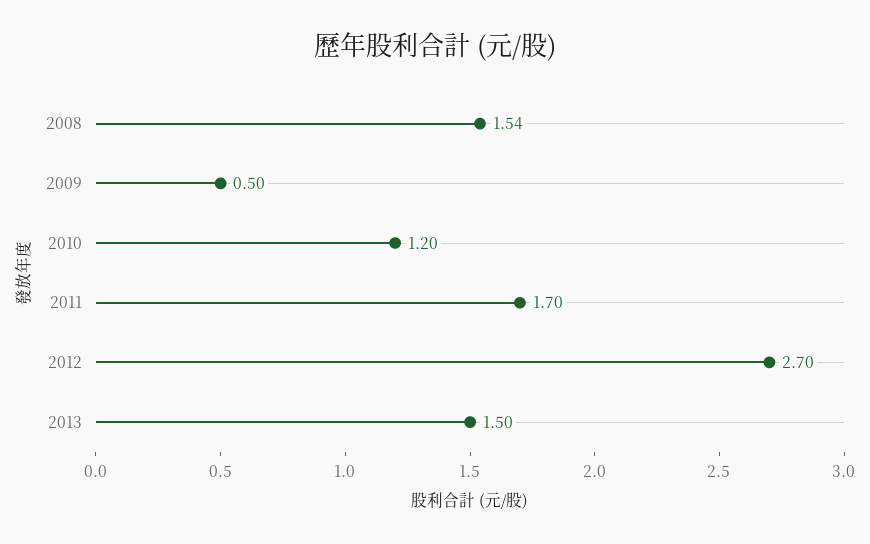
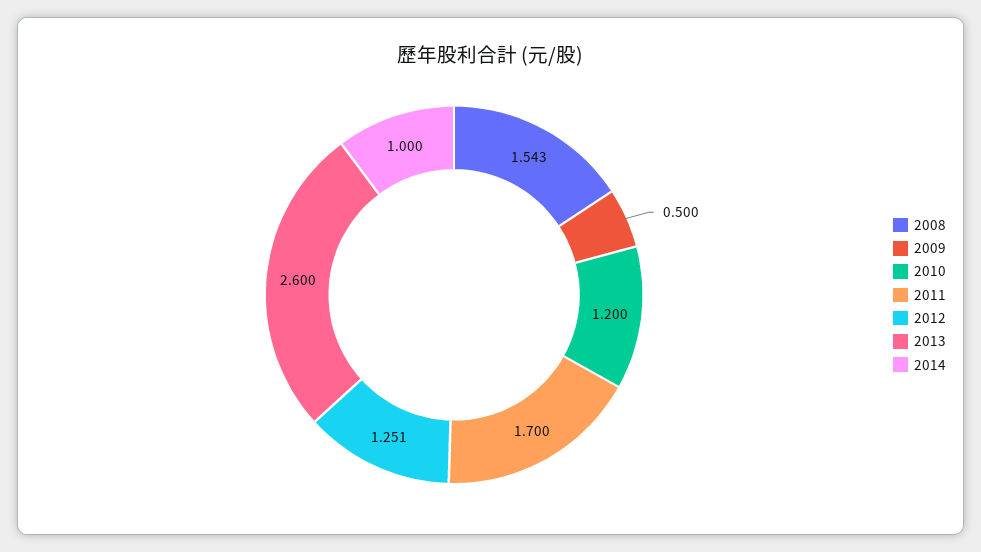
2012: 2.7 -> 1.251
2013: 1.5 -> 2.6
2014: none -> 1

